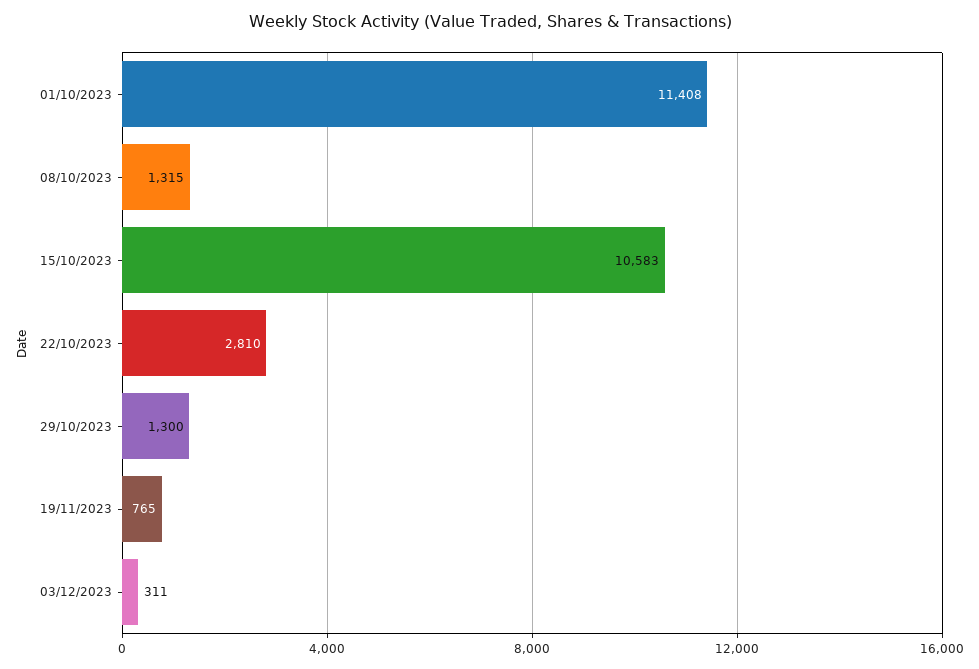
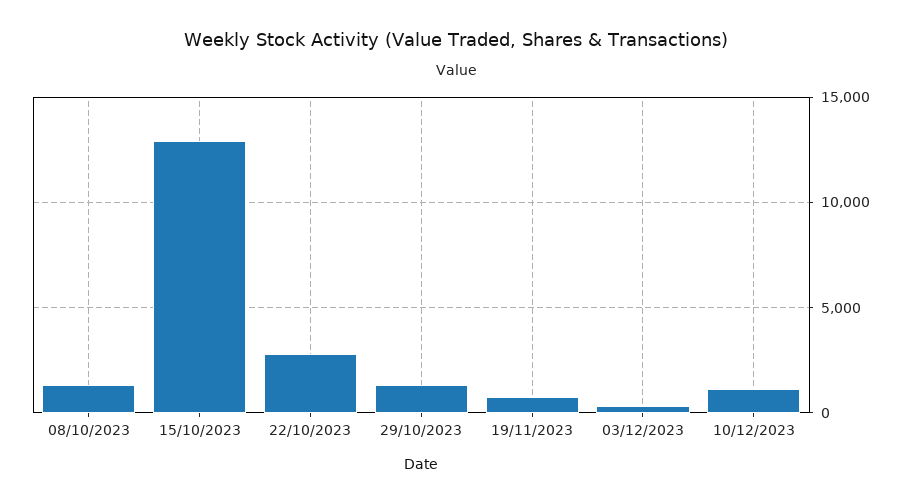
01/10/2023: 11408 -> none
15/10/2023: 10583 -> 13000
10/12/2023: none -> 1000

